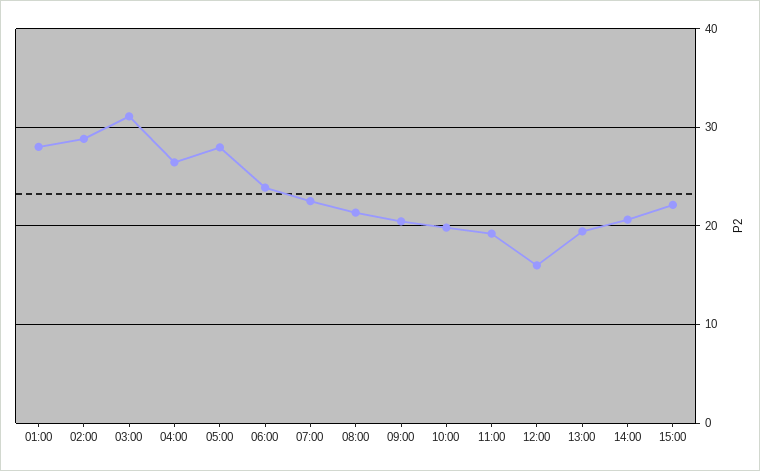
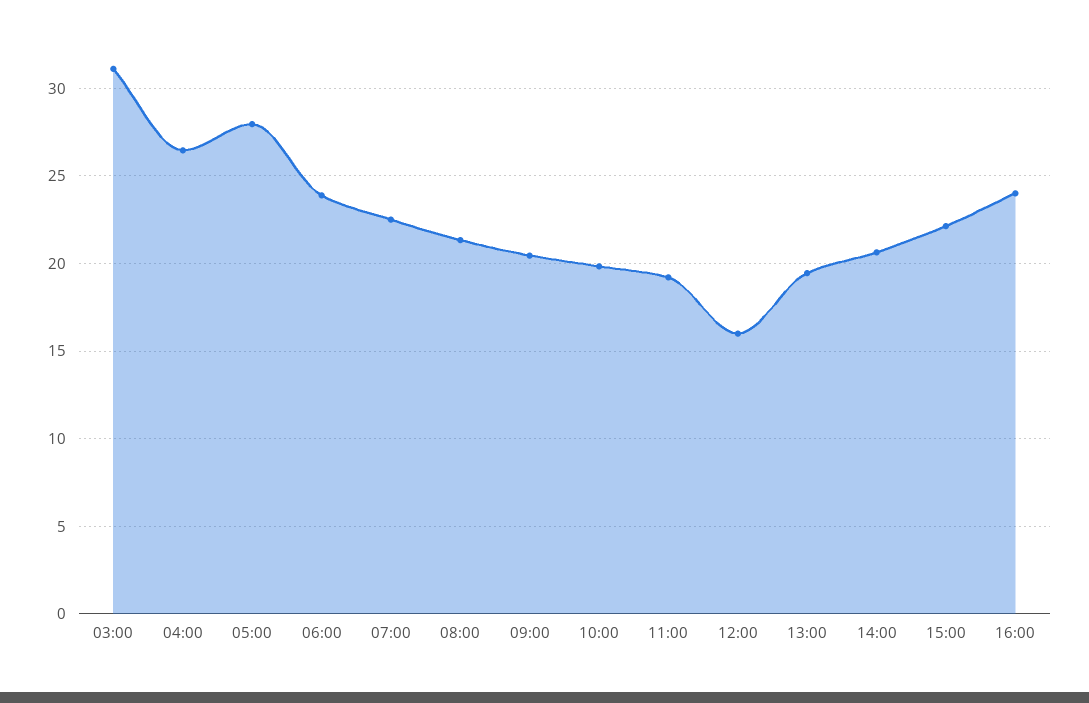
01:00: 28 -> none
02:00: 29 -> none
16:00: none -> 24

